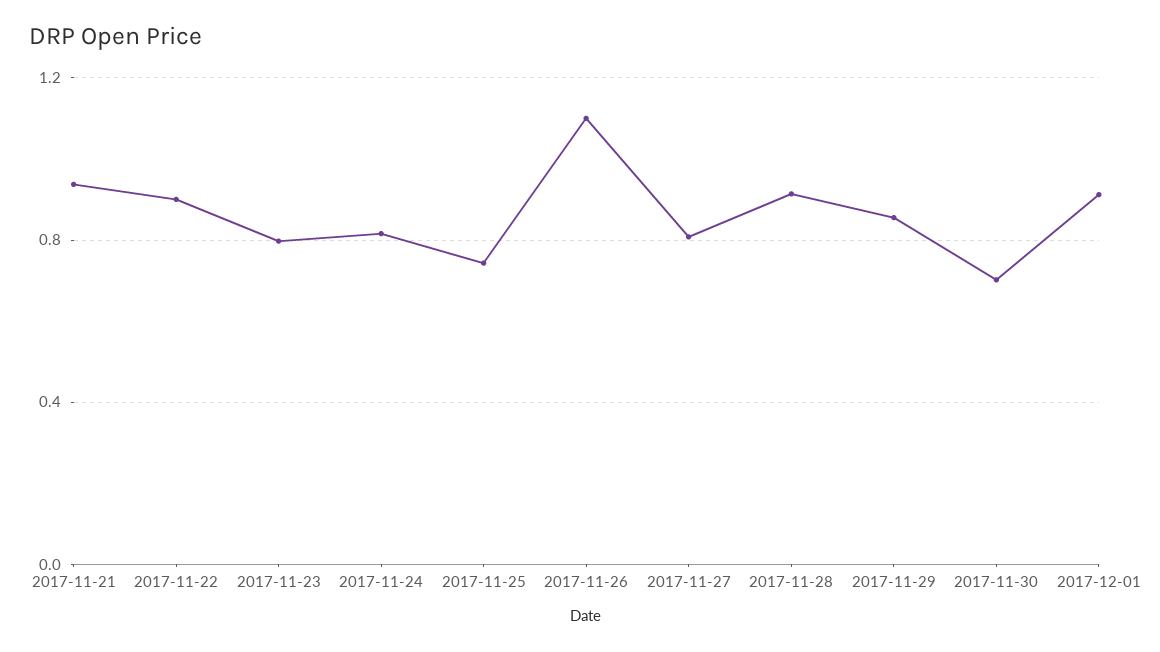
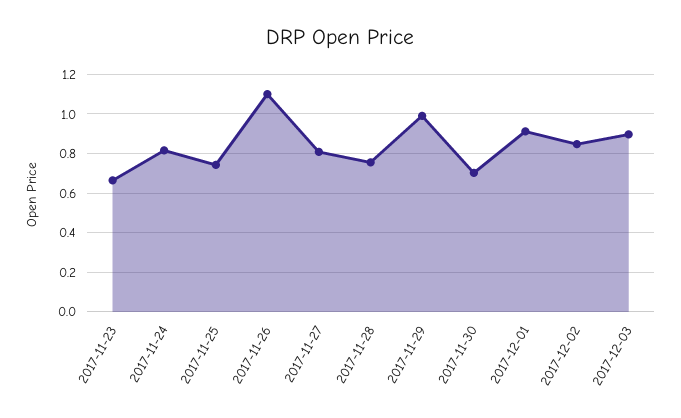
2017-11-21: 0.95 -> none
2017-11-22: 0.9 -> none
2017-11-23: 0.8 -> 0.65
2017-11-28: 0.9 -> 0.75
2017-11-29: 0.85 -> 1
2017-12-02: none -> 0.85
2017-12-03: none -> 0.9

